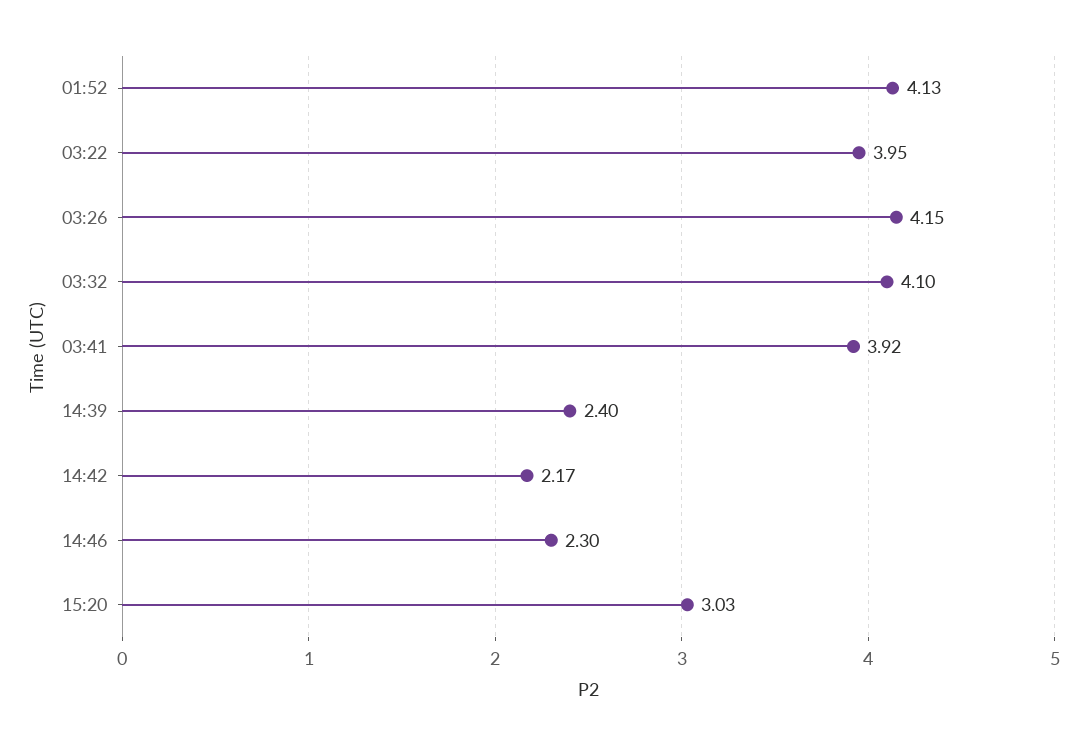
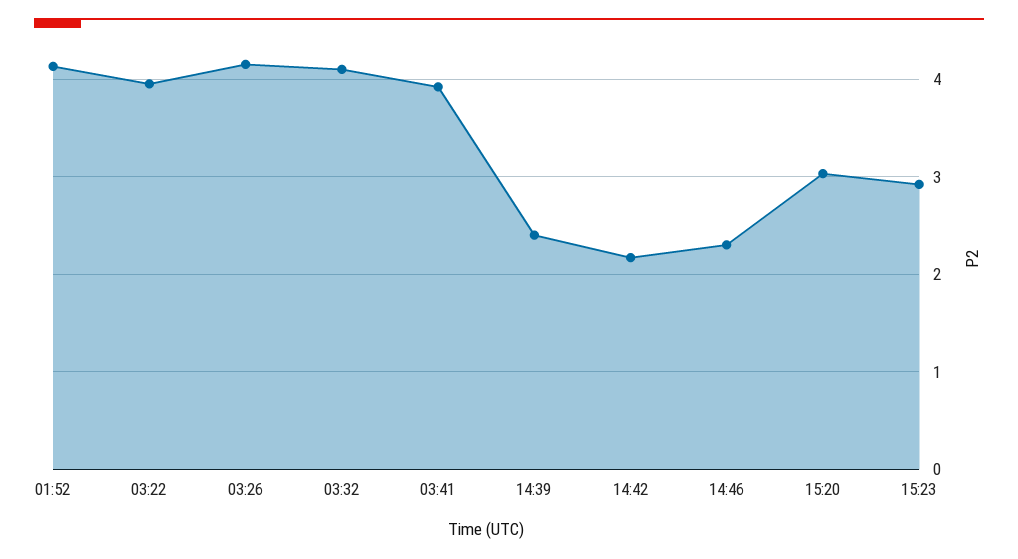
15:23: none -> 2.9

